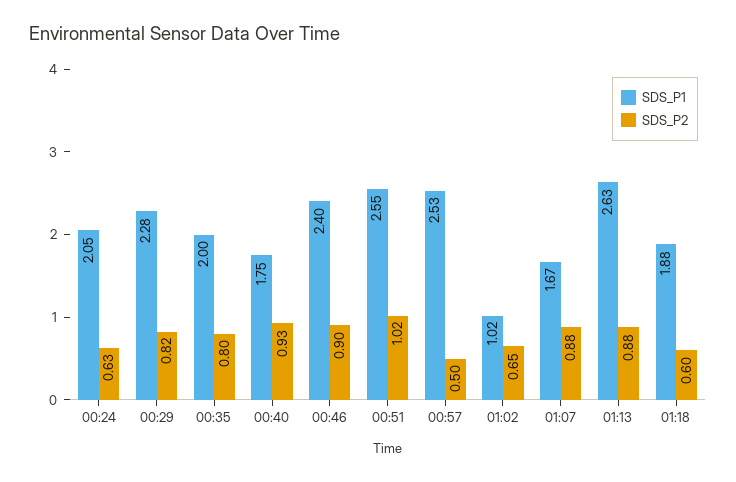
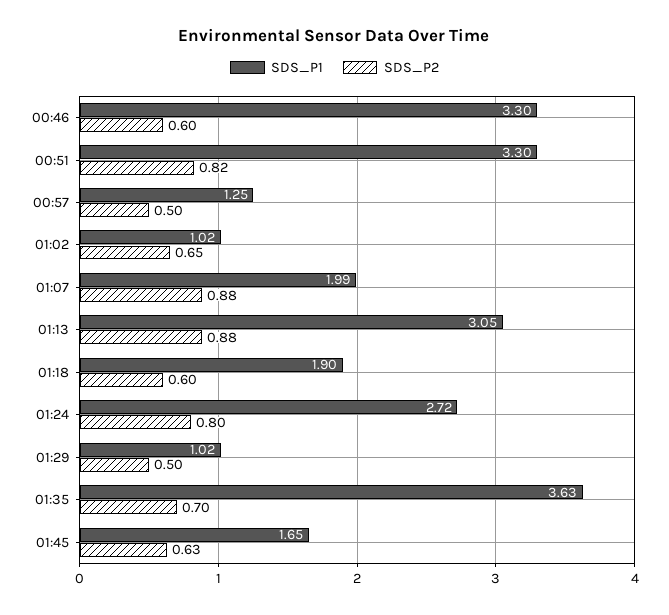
SDS_P1, 00:24: 2.05 -> none
SDS_P2, 00:24: 0.63 -> none
SDS_P1, 00:29: 2.28 -> none
SDS_P2, 00:29: 0.82 -> none
SDS_P1, 00:35: 2 -> none
SDS_P2, 00:35: 0.8 -> none
SDS_P1, 00:40: 1.75 -> none
SDS_P2, 00:40: 0.93 -> none
SDS_P1, 00:46: 2.4 -> 3.3
SDS_P2, 00:46: 0.9 -> 0.6
SDS_P1, 00:51: 2.55 -> 3.3
SDS_P2, 00:51: 1.02 -> 0.82
SDS_P1, 00:57: 2.53 -> 1.25
SDS_P1, 01:07: 1.67 -> 1.99
SDS_P1, 01:13: 2.63 -> 3.05
SDS_P1, 01:18: 1.88 -> 1.9
SDS_P1, 01:24: none -> 2.72
SDS_P2, 01:24: none -> 0.8
SDS_P1, 01:29: none -> 1.02
SDS_P2, 01:29: none -> 0.5
SDS_P1, 01:35: none -> 3.63
SDS_P2, 01:35: none -> 0.7
SDS_P1, 01:45: none -> 1.65
SDS_P2, 01:45: none -> 0.63

